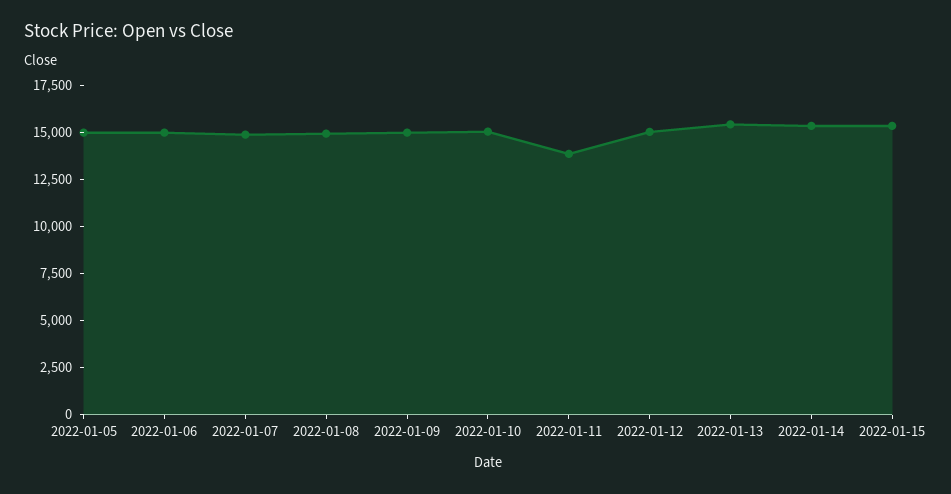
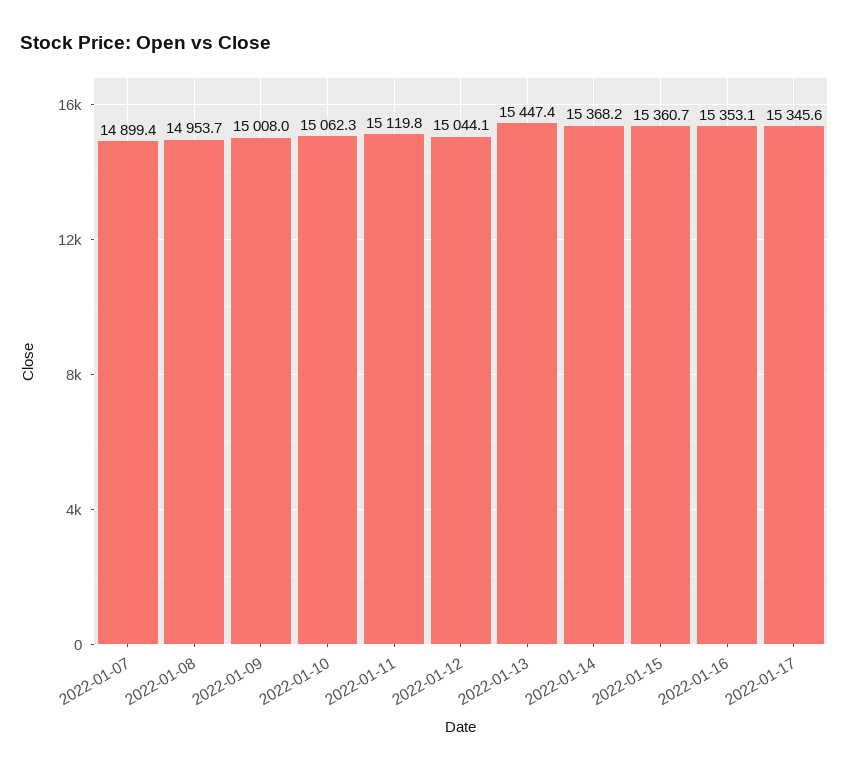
2022-01-05: 15000 -> none
2022-01-06: 15000 -> none
2022-01-11: 14000 -> 15119.8
2022-01-16: none -> 15353.1
2022-01-17: none -> 15345.6

